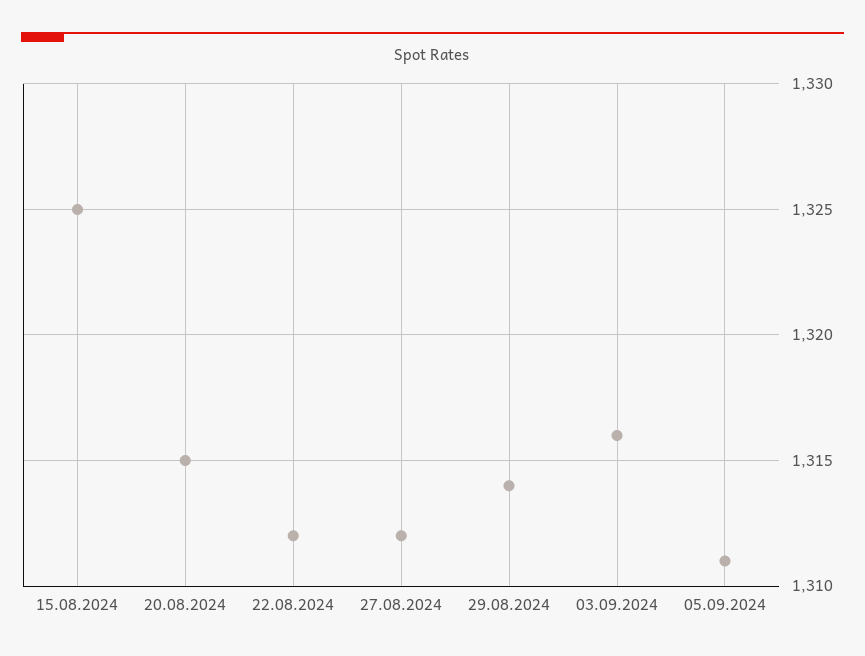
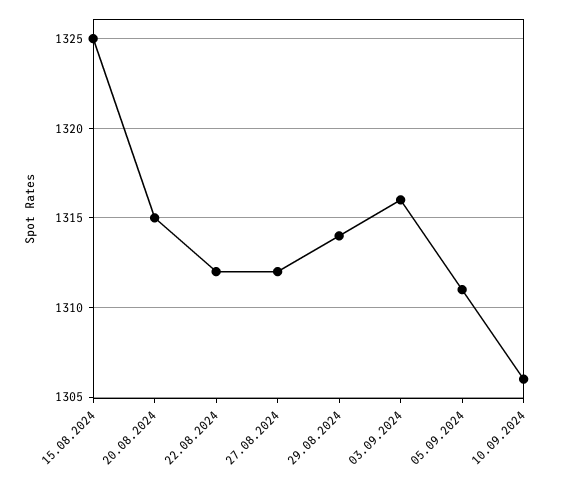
10.09.2024: none -> 1306

